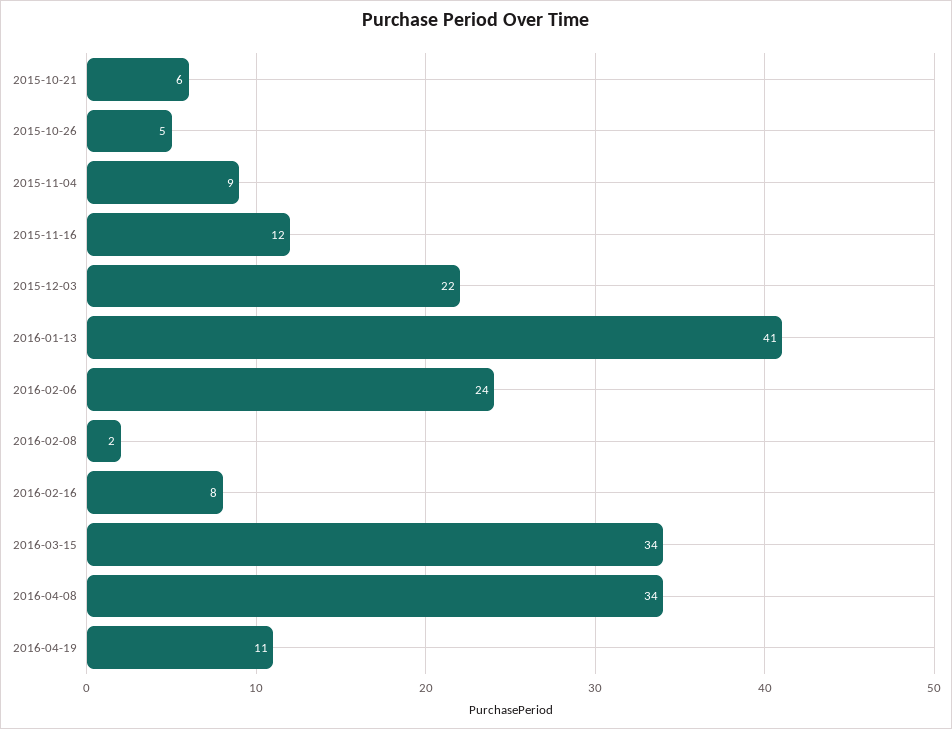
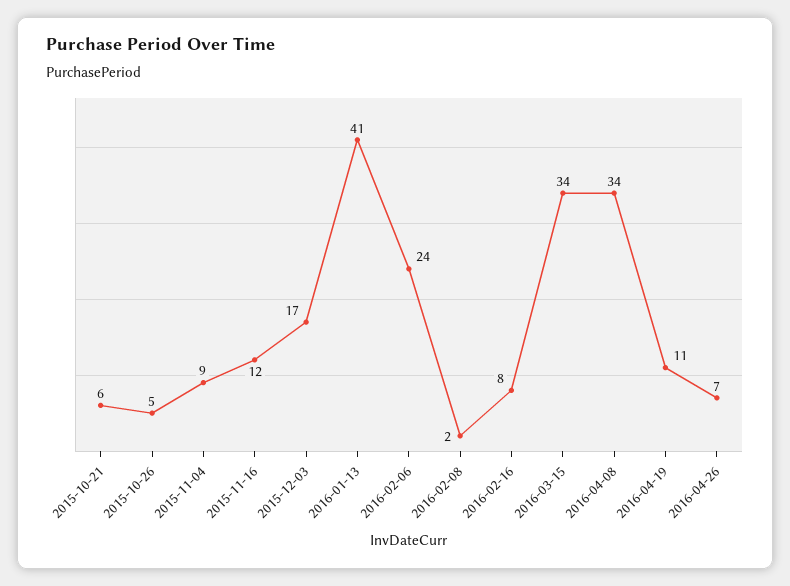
2015-12-03: 22 -> 17
2016-04-26: none -> 7

